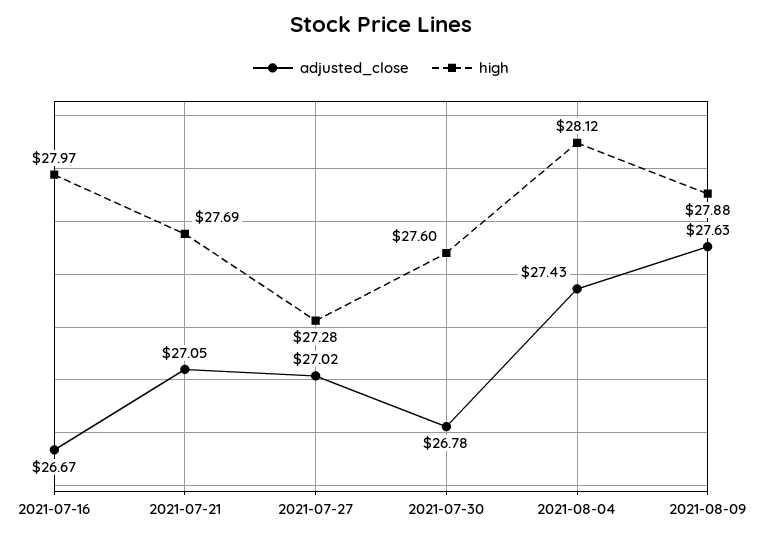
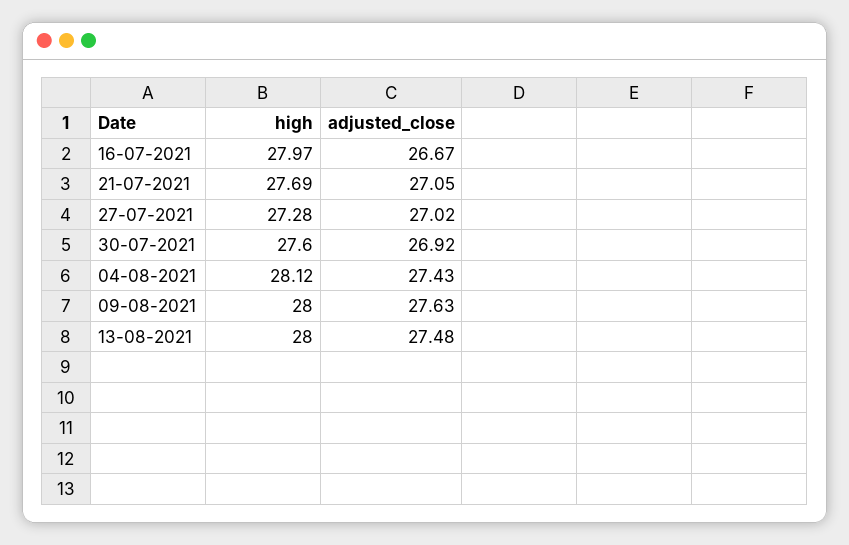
adjusted_close, 2021-07-30: 26.78 -> 26.92
high, 2021-08-09: 27.88 -> 28
high, 13-08-2021: none -> 28
adjusted_close, 13-08-2021: none -> 27.48

